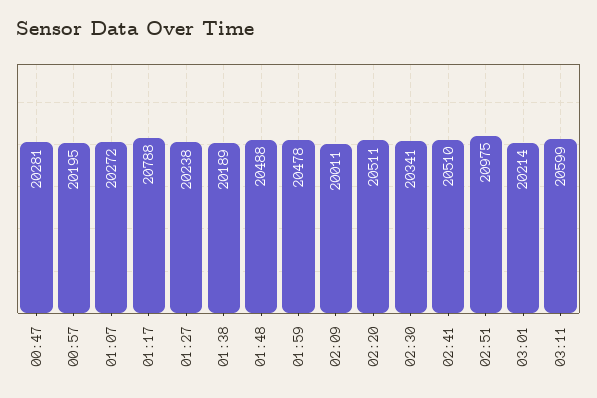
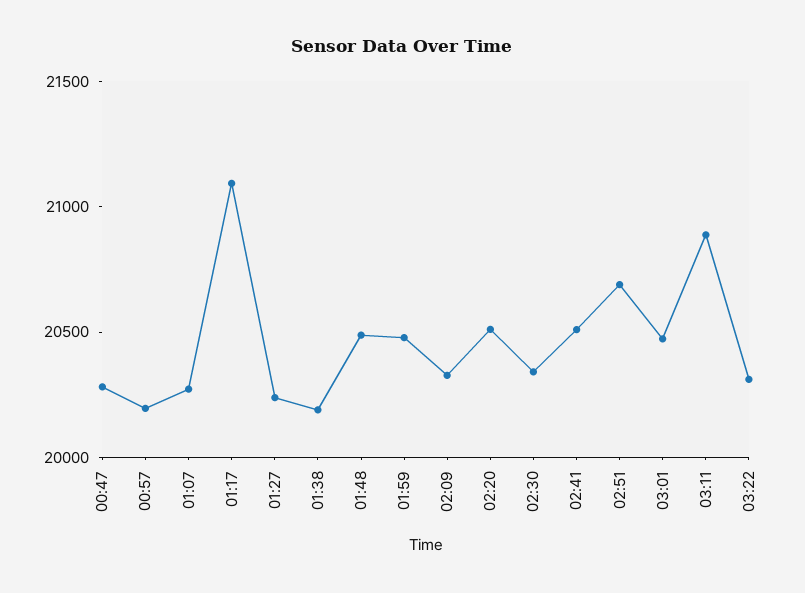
01:17: 20788 -> 21100
02:09: 20011 -> 20300
02:51: 20975 -> 20700
03:01: 20214 -> 20500
03:11: 20599 -> 20900
03:22: none -> 20300

